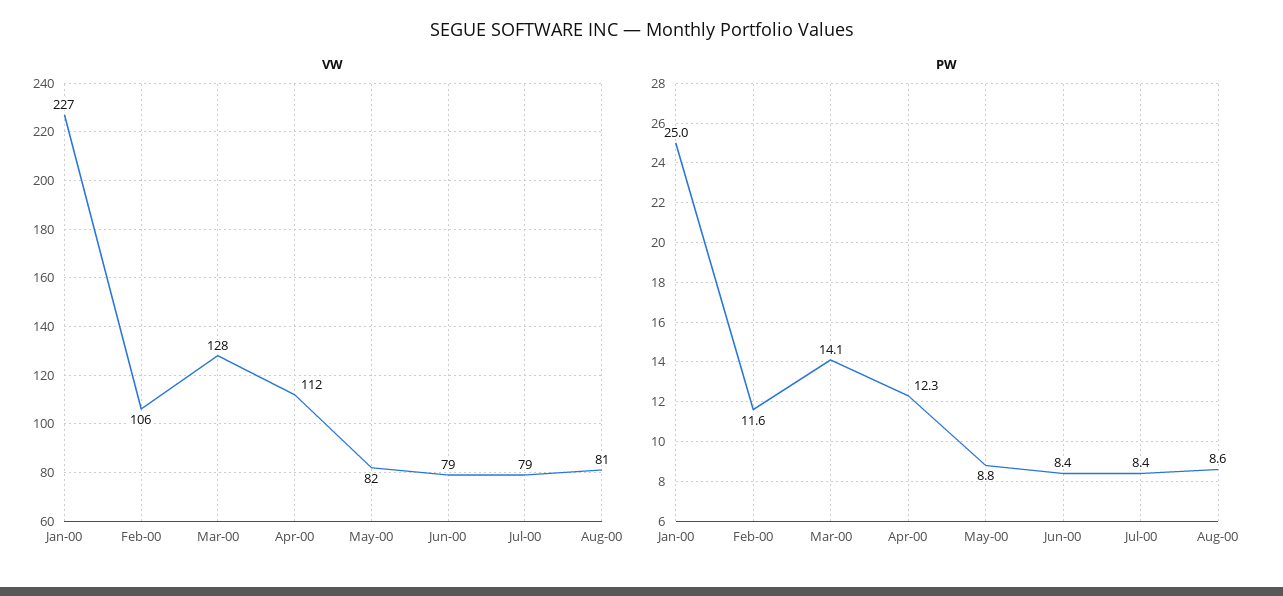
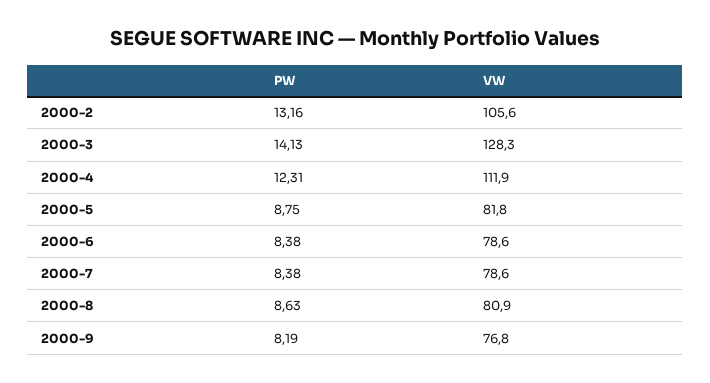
VW, Jan-00: 227 -> none
PW, Jan-00: 25 -> none
PW, Feb-00: 11.6 -> 13.16
PW, 2000-9: none -> 8.19
VW, 2000-9: none -> 76.8

